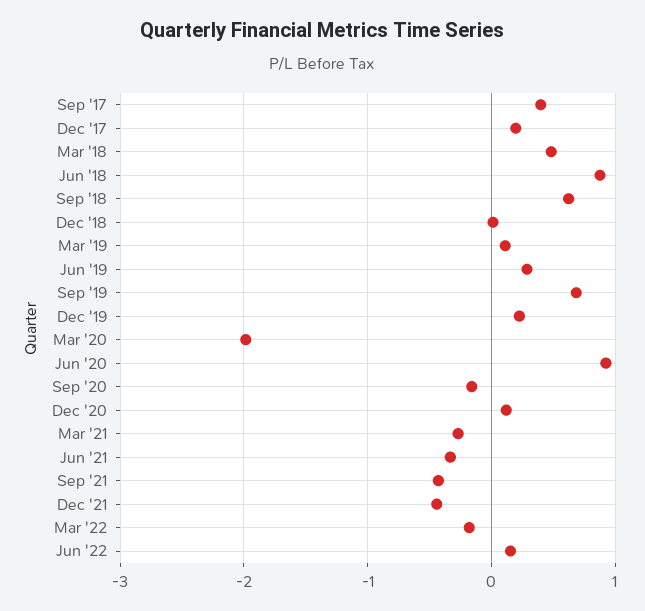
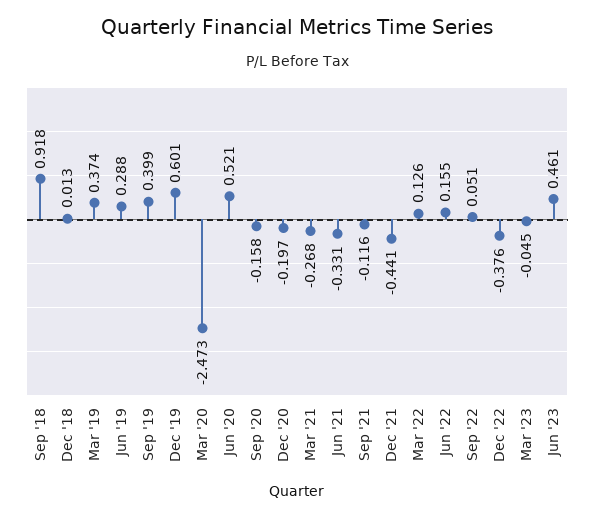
Sep '17: 0.4 -> none
Dec '17: 0.2 -> none
Mar '18: 0.5 -> none
Jun '18: 0.9 -> none
Sep '18: 0.6 -> 0.918
Mar '19: 0.1 -> 0.374
Sep '19: 0.7 -> 0.399
Dec '19: 0.2 -> 0.601
Mar '20: -2 -> -2.473
Jun '20: 0.9 -> 0.521
Dec '20: 0.1 -> -0.197
Sep '21: -0.4 -> -0.116
Mar '22: -0.2 -> 0.126
Sep '22: none -> 0.051
Dec '22: none -> -0.376
Mar '23: none -> -0.045
Jun '23: none -> 0.461

